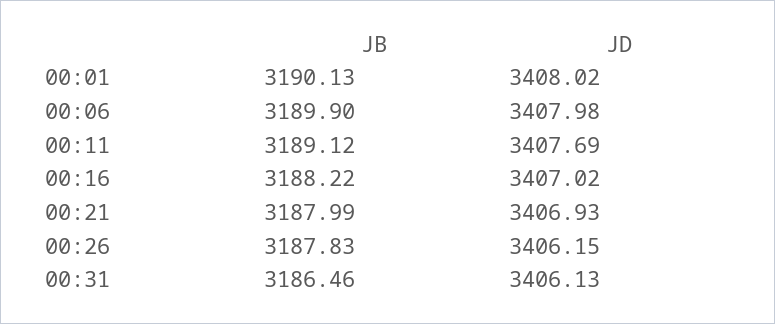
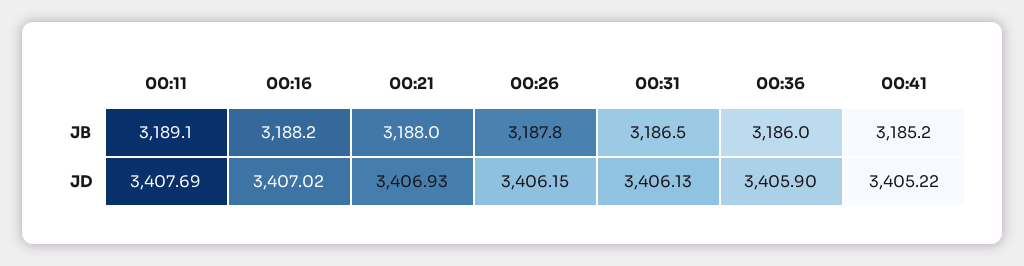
JB, 00:01: 3190.13 -> none
JD, 00:01: 3408.02 -> none
JB, 00:06: 3189.9 -> none
JD, 00:06: 3407.98 -> none
JB, 00:36: none -> 3186
JB, 00:41: none -> 3185.2
JD, 00:36: none -> 3405.9
JD, 00:41: none -> 3405.22

